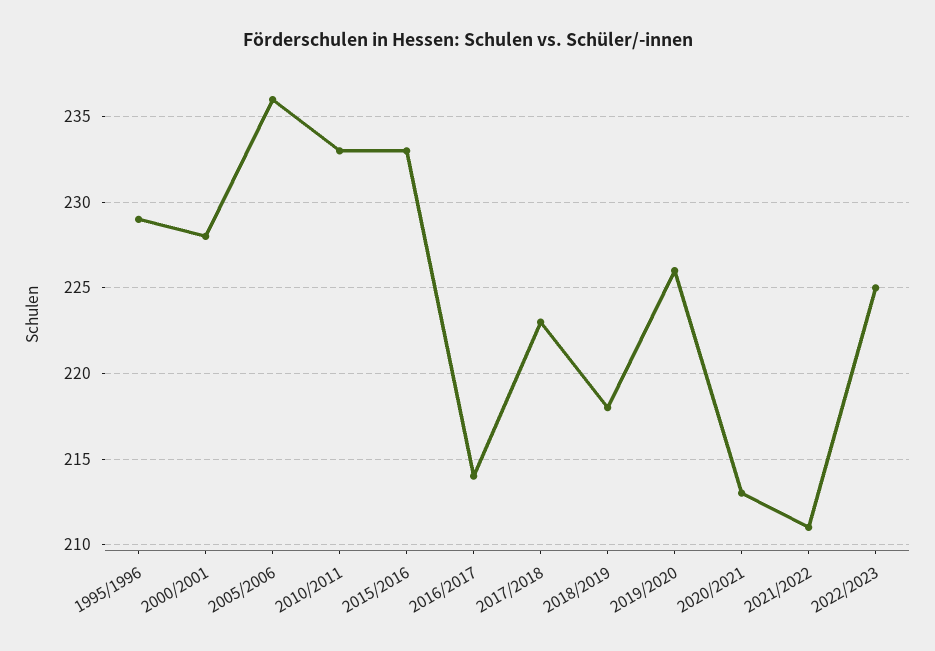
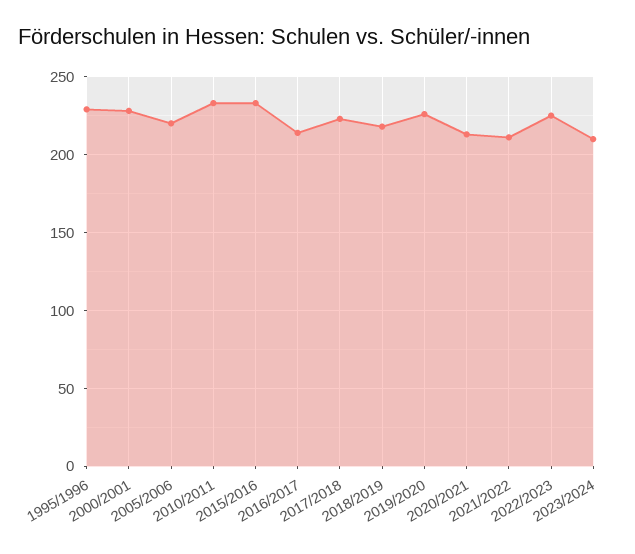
2005/2006: 236 -> 220
2023/2024: none -> 210

